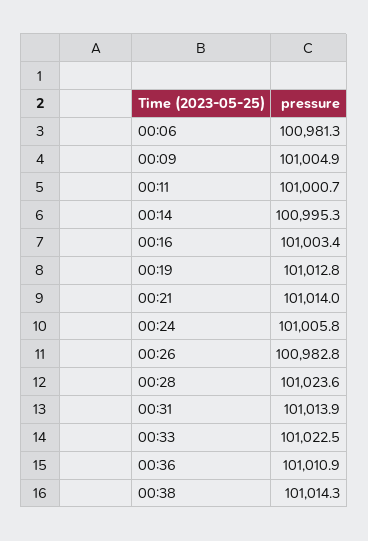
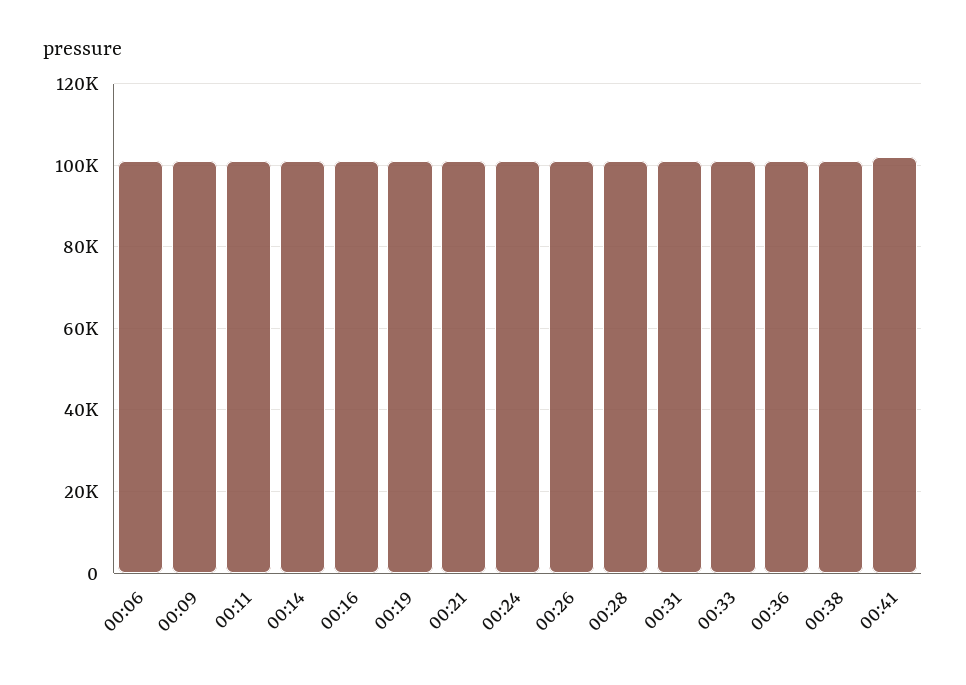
00:41: none -> 102000

